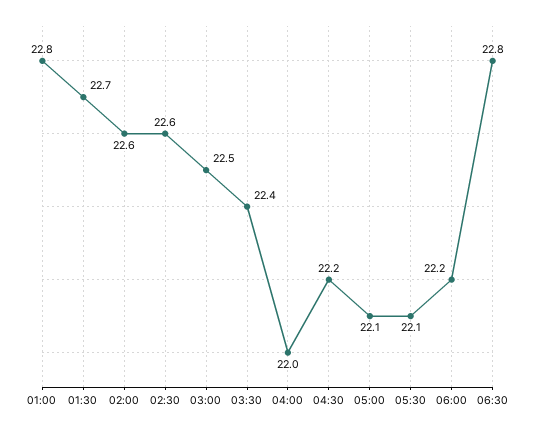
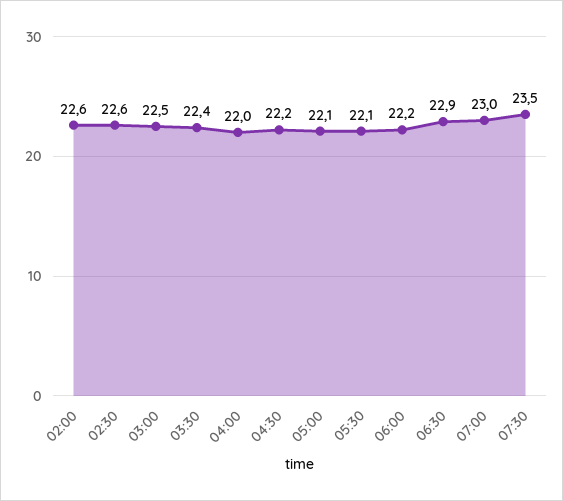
01:00: 22.8 -> none
01:30: 22.7 -> none
06:30: 22.8 -> 22.9
07:00: none -> 23
07:30: none -> 23.5

